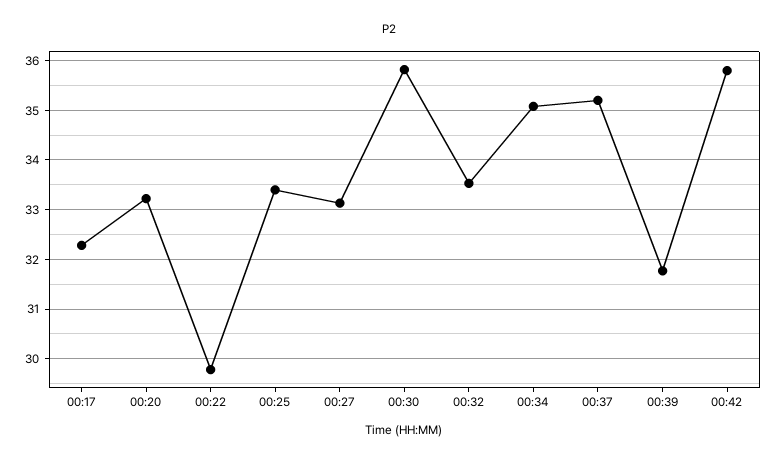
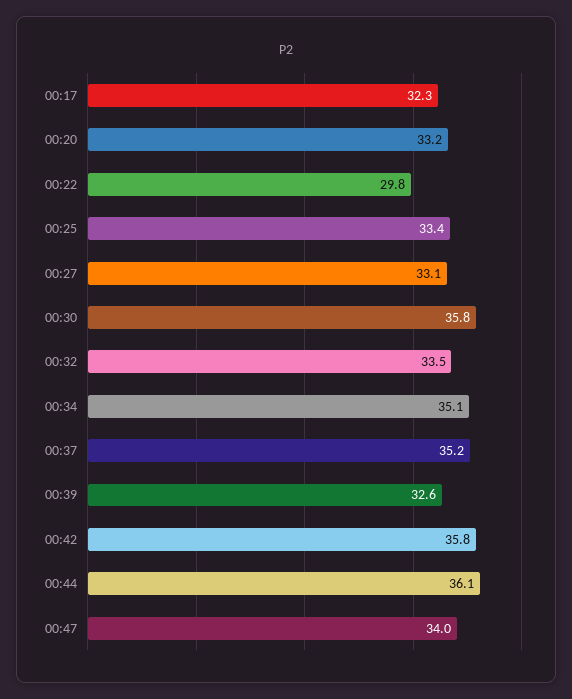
00:39: 31.8 -> 32.6
00:44: none -> 36.1
00:47: none -> 34

